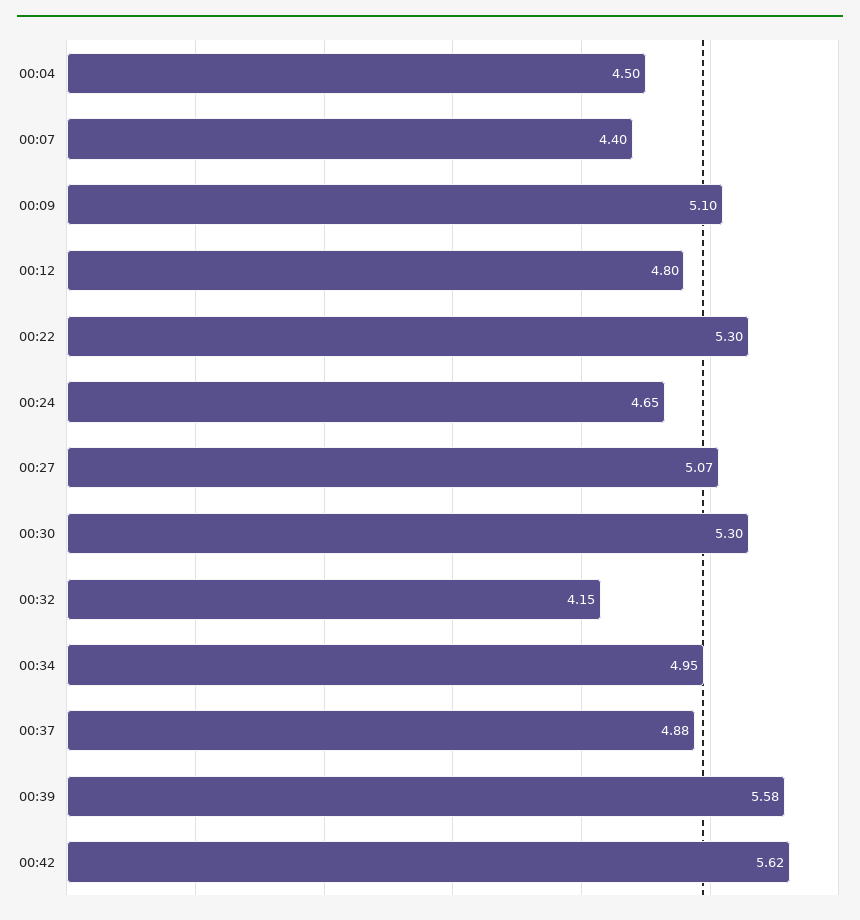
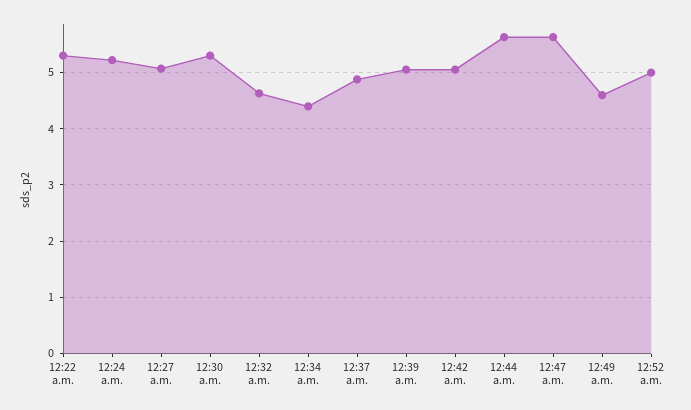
00:04: 4.5 -> none
00:07: 4.4 -> none
00:09: 5.1 -> none
00:12: 4.8 -> none
00:24: 4.65 -> 5.2
00:32: 4.15 -> 4.6
00:34: 4.95 -> 4.4
00:39: 5.58 -> 5
00:42: 5.62 -> 5
12:44 a.m.: none -> 5.6
12:47 a.m.: none -> 5.6
12:49 a.m.: none -> 4.6
12:52 a.m.: none -> 5

